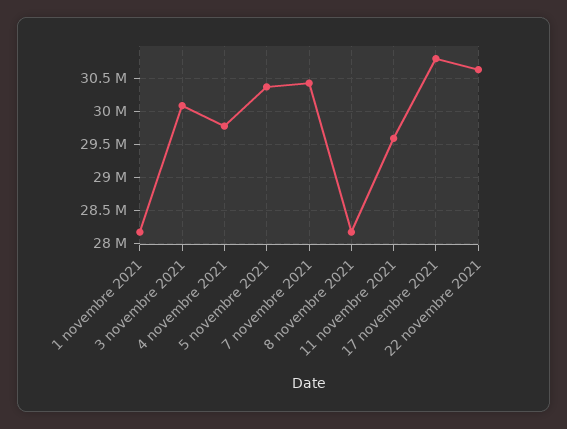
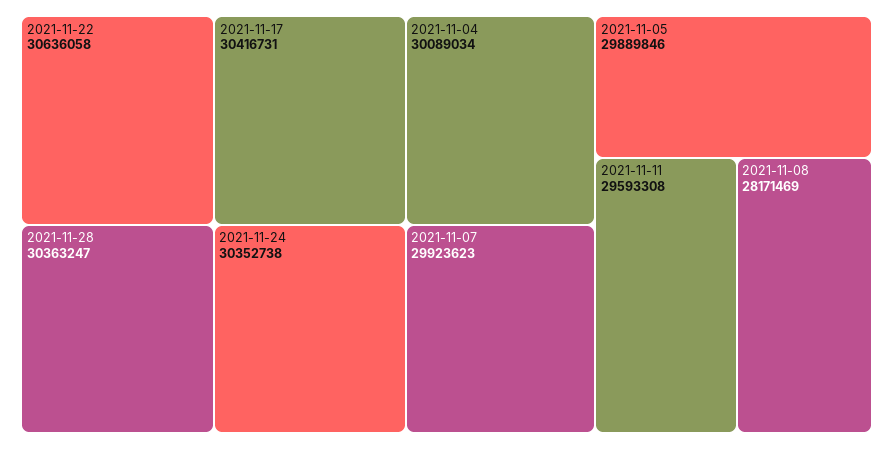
1 novembre 2021: 28200000 -> none
3 novembre 2021: 30100000 -> none
4 novembre 2021: 29800000 -> 30089034
5 novembre 2021: 30400000 -> 29889846
7 novembre 2021: 30400000 -> 29923623
17 novembre 2021: 30800000 -> 30416731
2021-11-28: none -> 30363247
2021-11-24: none -> 30352738

